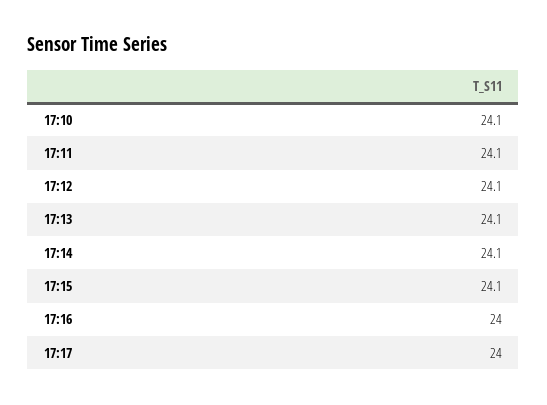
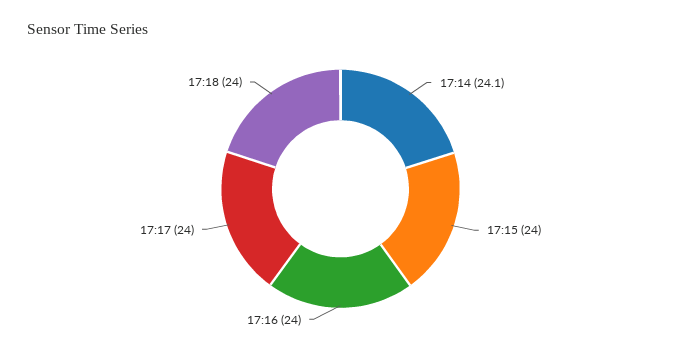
17:10: 24.1 -> none
17:11: 24.1 -> none
17:12: 24.1 -> none
17:13: 24.1 -> none
17:15: 24.1 -> 24
17:18: none -> 24

